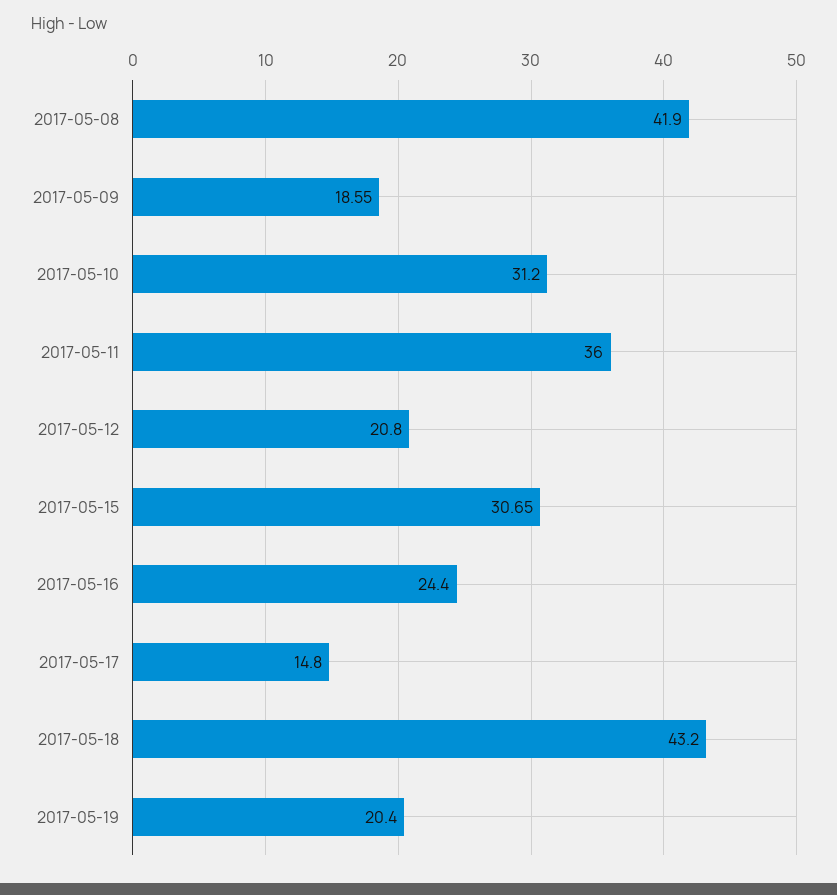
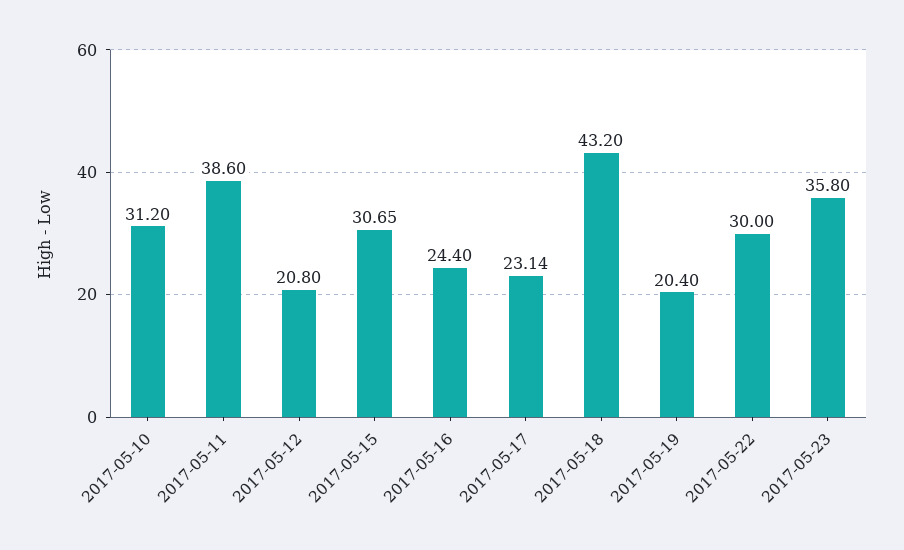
2017-05-08: 41.9 -> none
2017-05-09: 18.55 -> none
2017-05-11: 36 -> 38.6
2017-05-17: 14.8 -> 23.14
2017-05-22: none -> 30
2017-05-23: none -> 35.8

